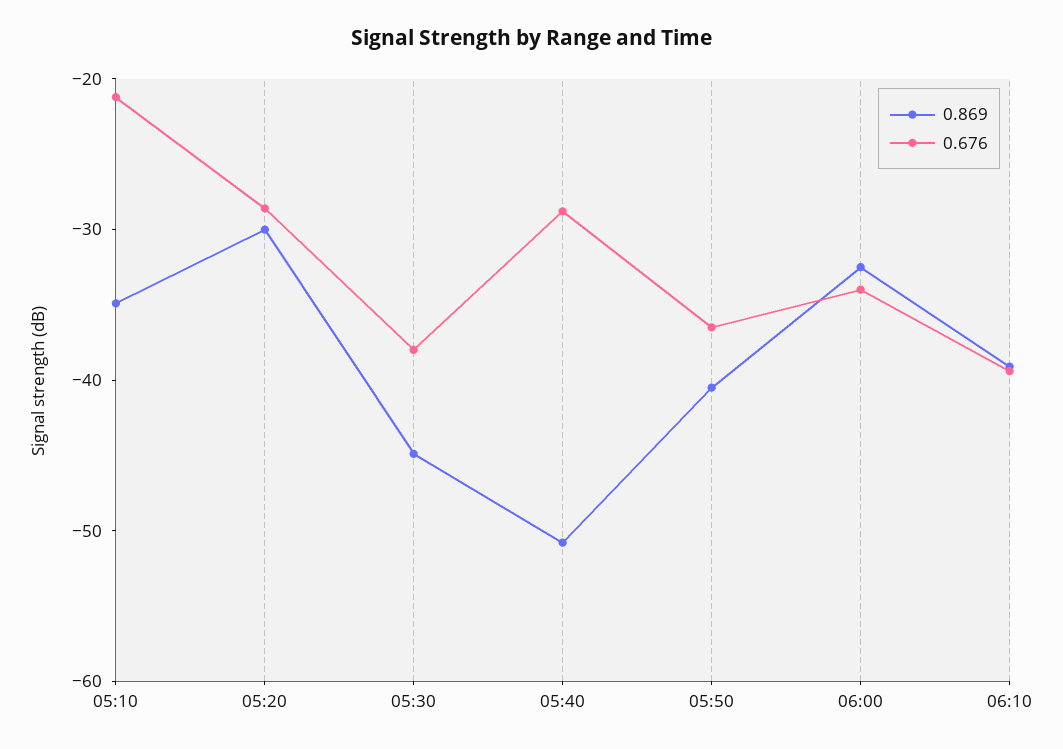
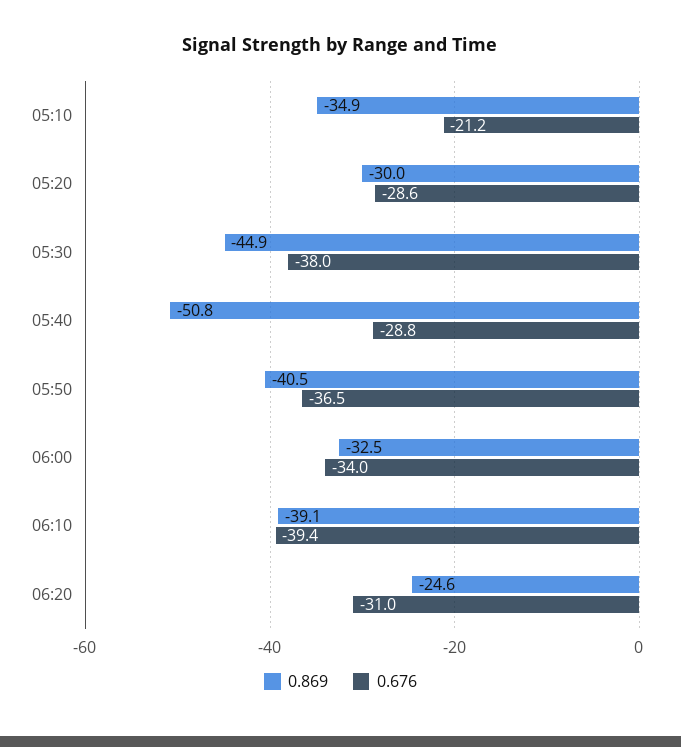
0.869, 06:20: none -> -24.6
0.676, 06:20: none -> -31

